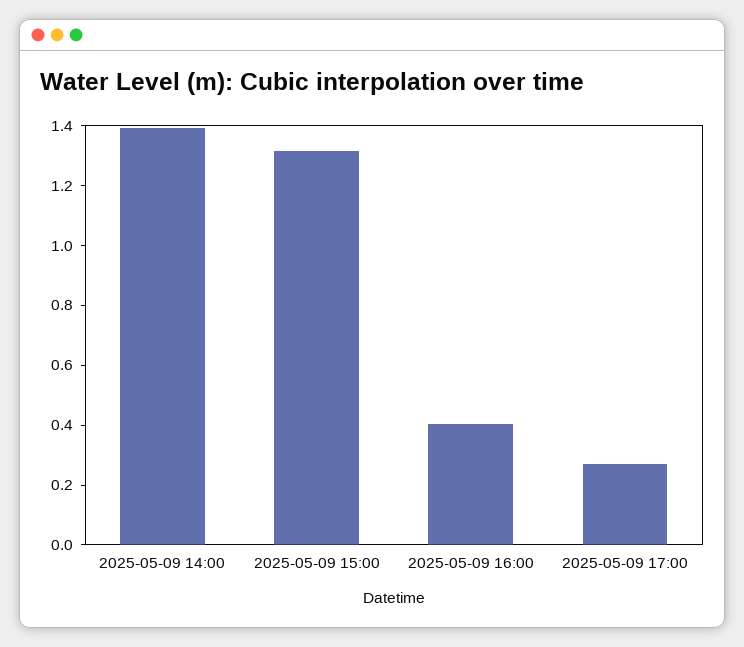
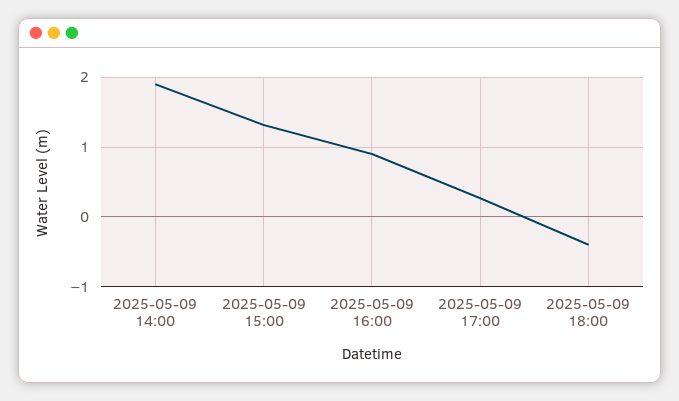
2025-05-09 14:00: 1.4 -> 1.9
2025-05-09 16:00: 0.4 -> 0.9
2025-05-09 18:00: none -> -0.4

